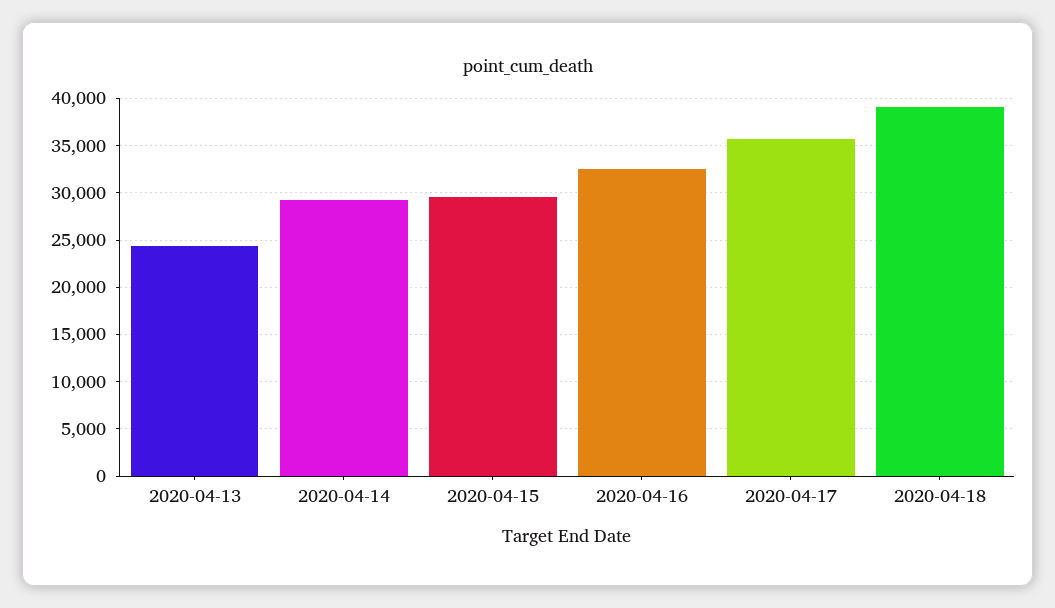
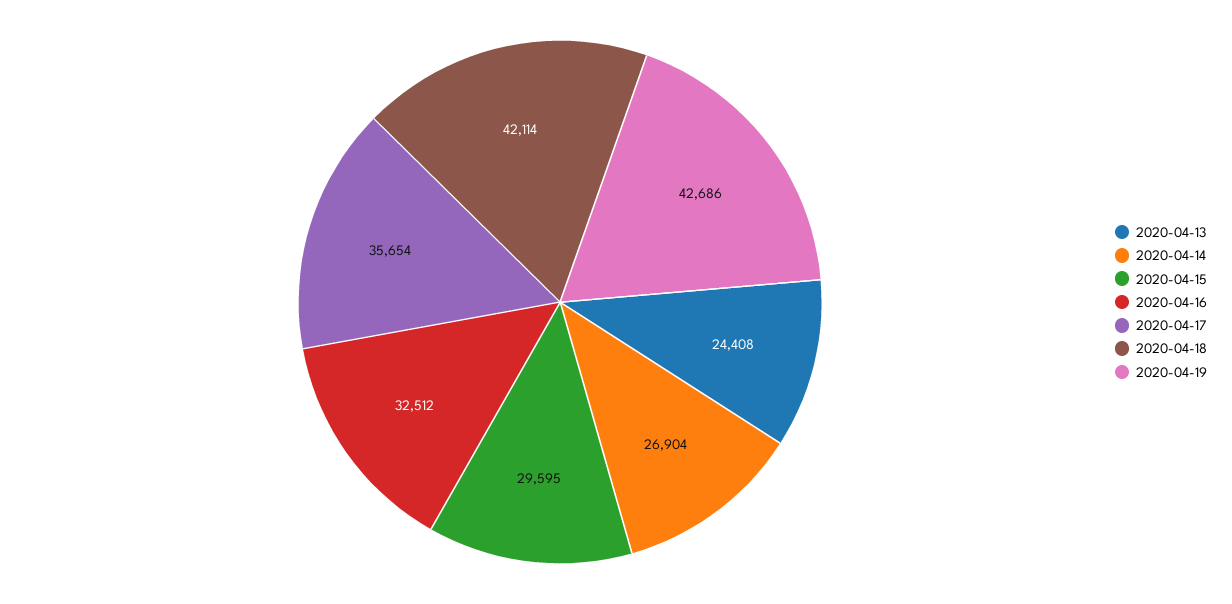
2020-04-14: 29000 -> 26904
2020-04-18: 39000 -> 42114
2020-04-19: none -> 42686

